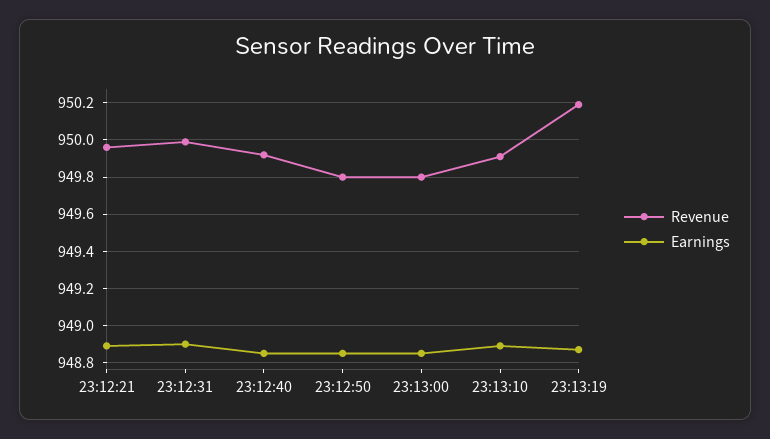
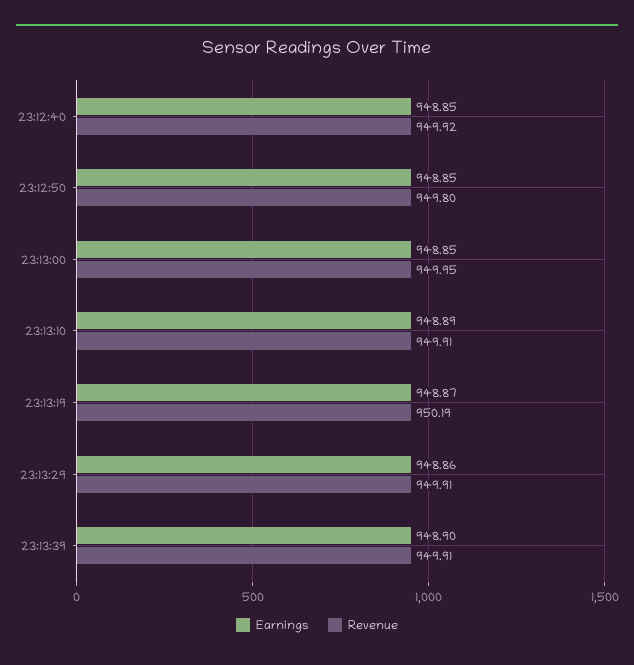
Revenue, 23:12:21: 949.95 -> none
Earnings, 23:12:21: 948.9 -> none
Revenue, 23:12:31: 950 -> none
Earnings, 23:12:31: 948.9 -> none
Revenue, 23:13:00: 949.8 -> 949.95
Earnings, 23:13:29: none -> 948.86
Revenue, 23:13:29: none -> 949.91
Earnings, 23:13:39: none -> 948.9
Revenue, 23:13:39: none -> 949.91

